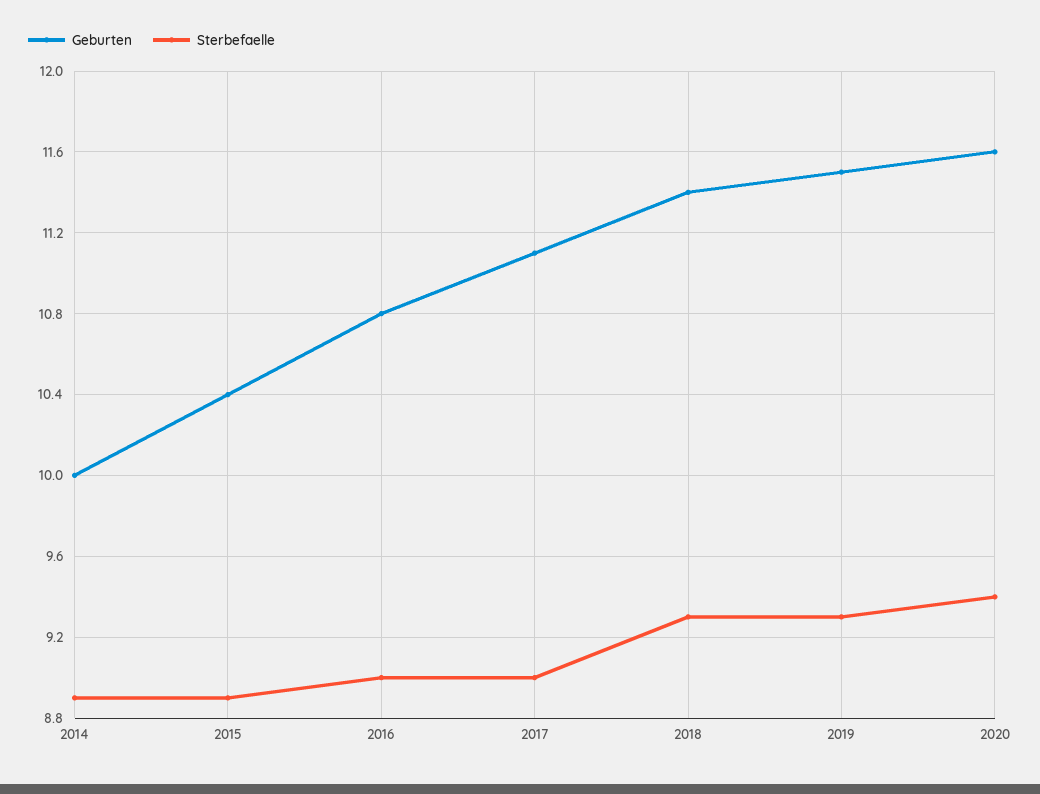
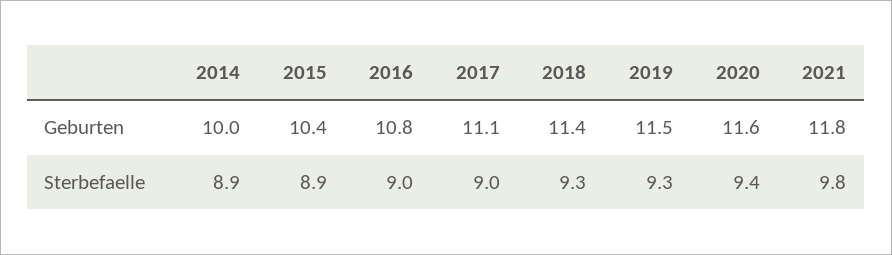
Geburten, 2021: none -> 11.8
Sterbefaelle, 2021: none -> 9.8

